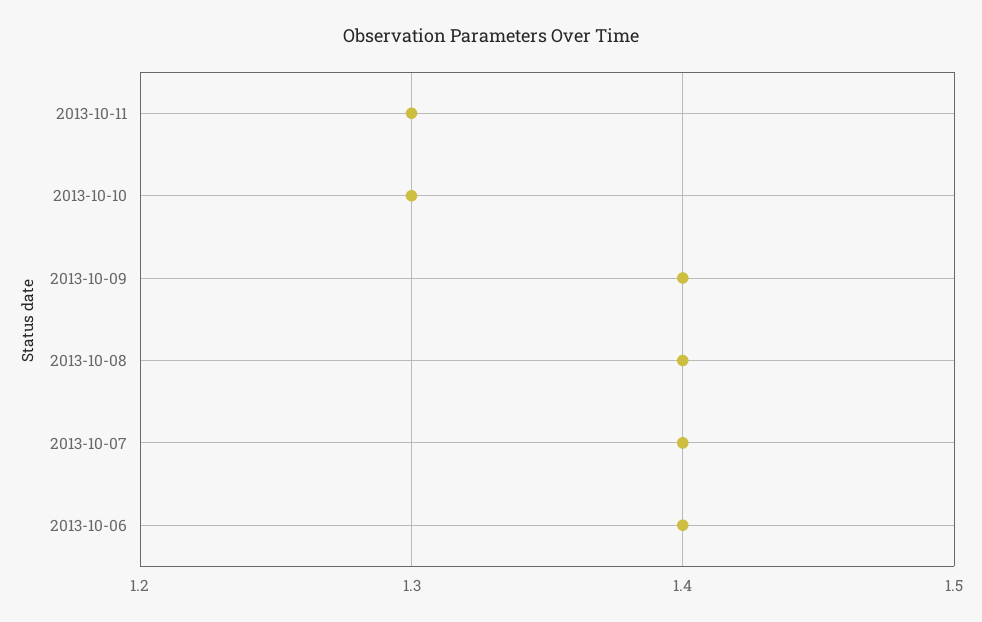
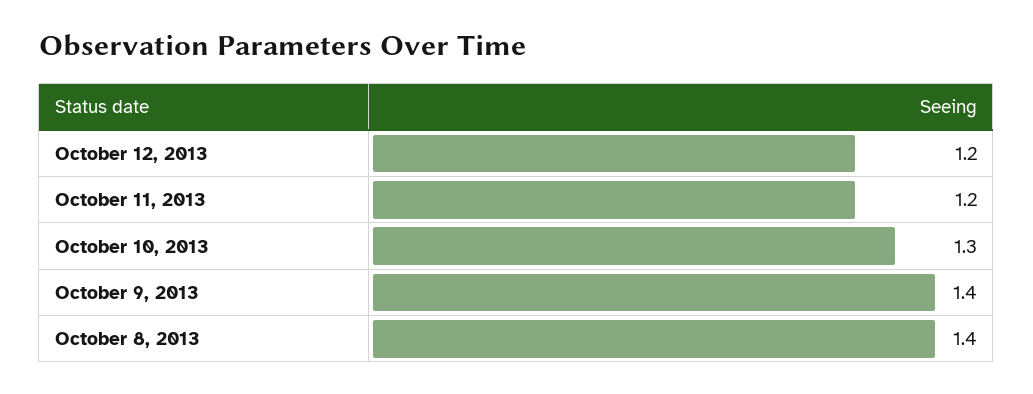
2013-10-11: 1.3 -> 1.2
2013-10-07: 1.4 -> none
2013-10-06: 1.4 -> none
October 12, 2013: none -> 1.2

